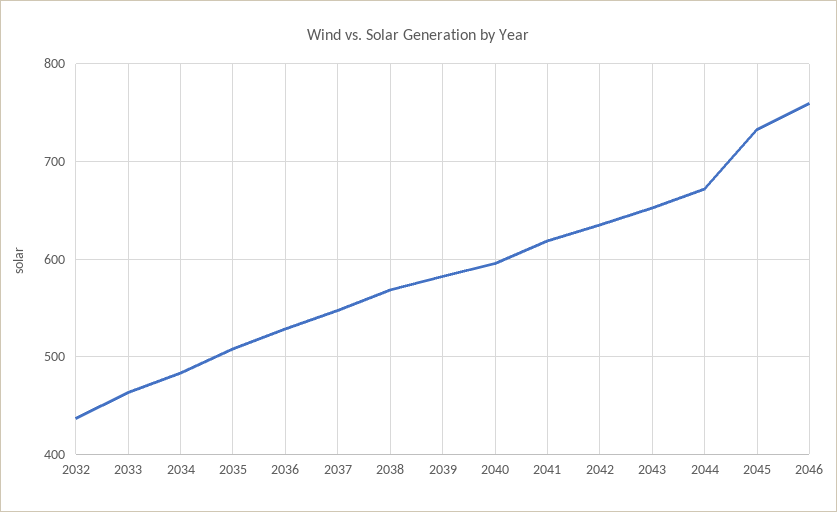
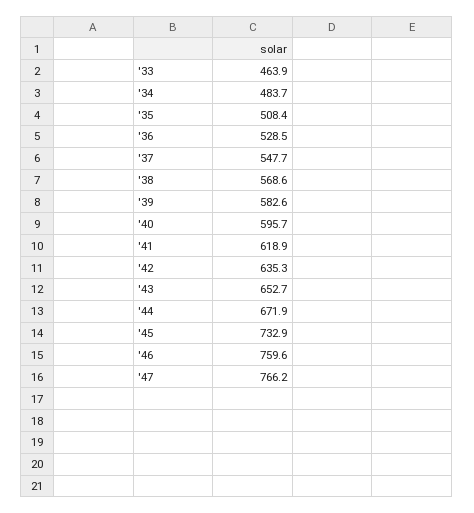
2032: 440 -> none
'47: none -> 766.2

